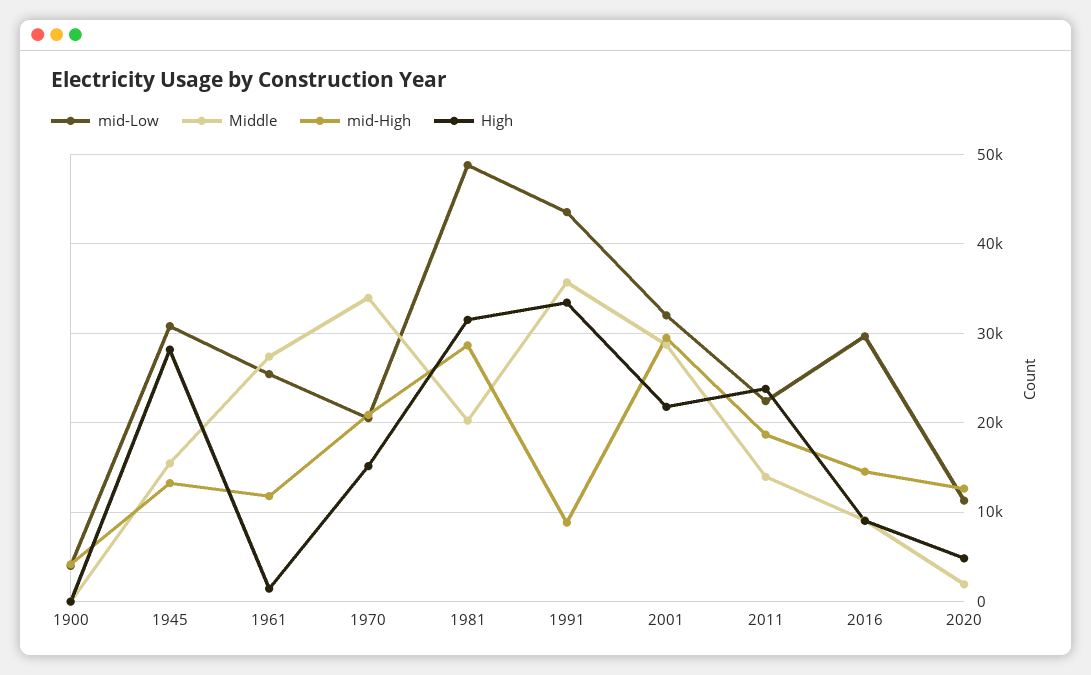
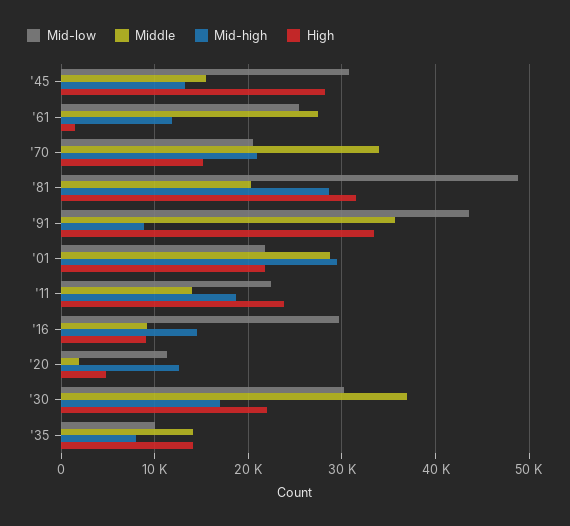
mid-Low, 1900: 4000 -> none
Middle, 1900: 0 -> none
mid-High, 1900: 4000 -> none
High, 1900: 0 -> none
mid-Low, 2001: 32000 -> 22000
mid-Low, '30: none -> 30000
Middle, '30: none -> 37000
mid-High, '30: none -> 17000
High, '30: none -> 22000
mid-Low, '35: none -> 10000
Middle, '35: none -> 14000
mid-High, '35: none -> 8000
High, '35: none -> 14000

